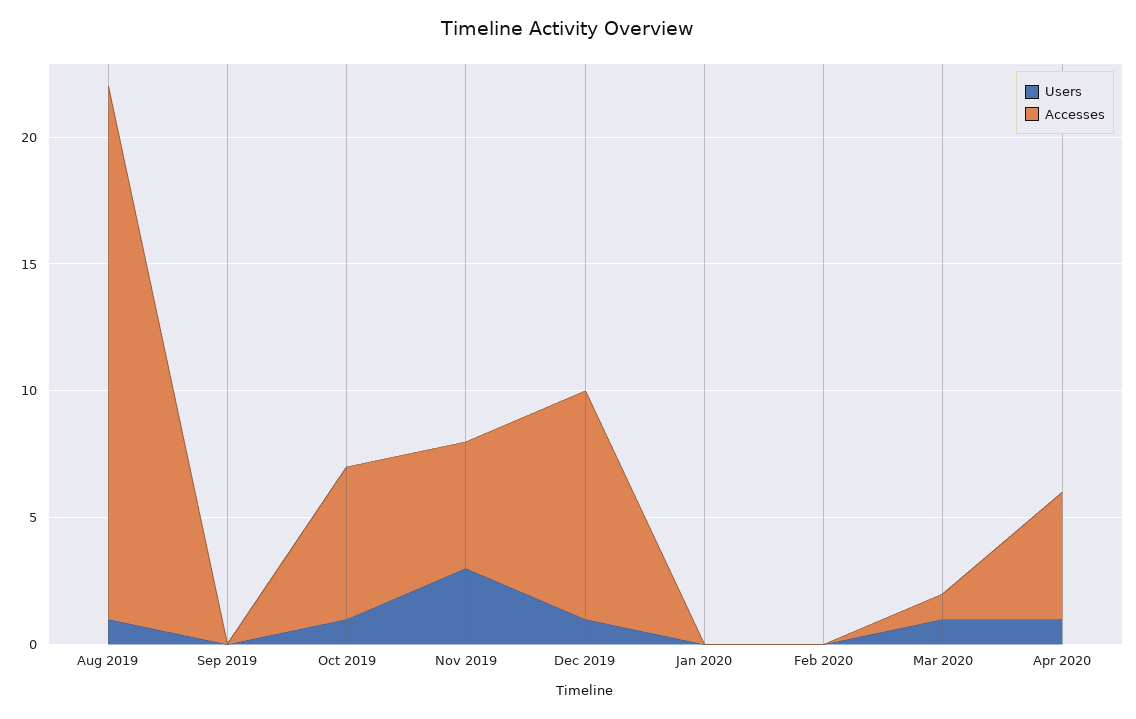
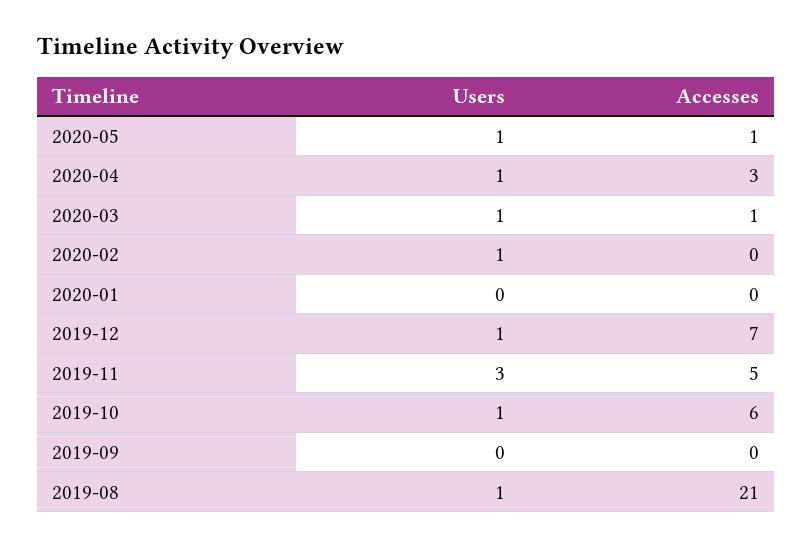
Accesses, Dec 2019: 9 -> 7
Users, Feb 2020: 0 -> 1
Accesses, Apr 2020: 5 -> 3
Users, 2020-05: none -> 1
Accesses, 2020-05: none -> 1

